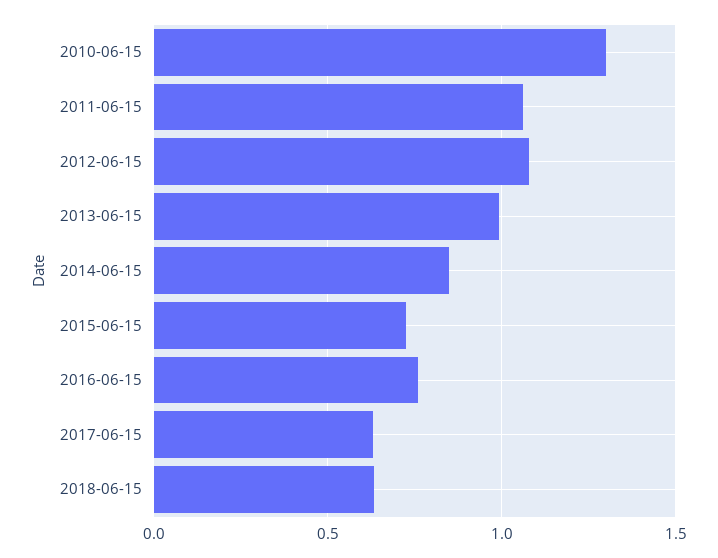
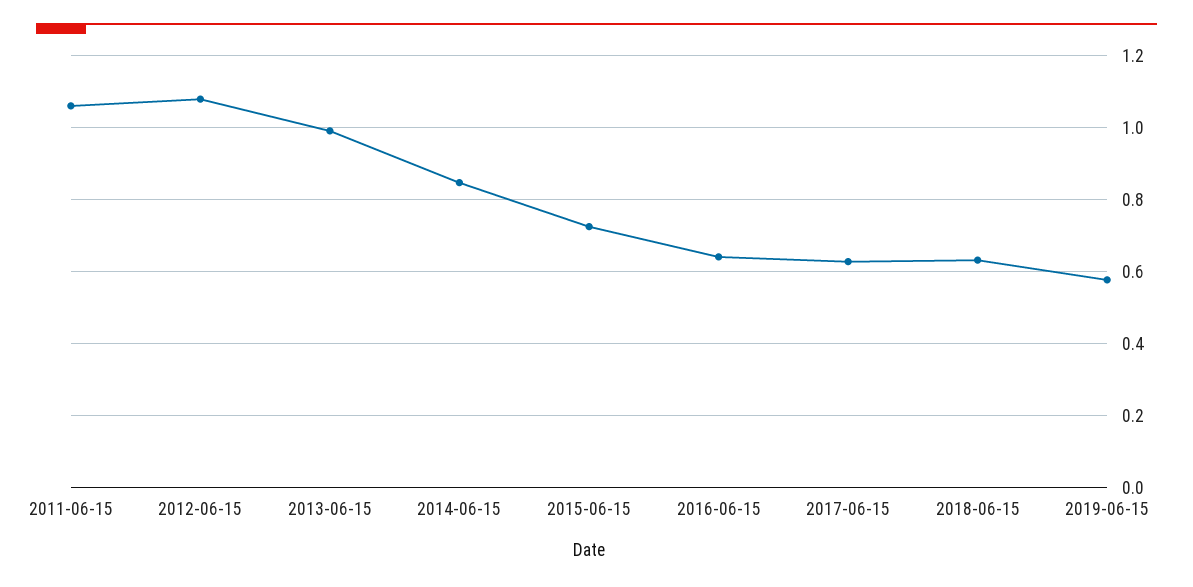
2010-06-15: 1.3 -> none
2016-06-15: 0.75 -> 0.64
2019-06-15: none -> 0.58

